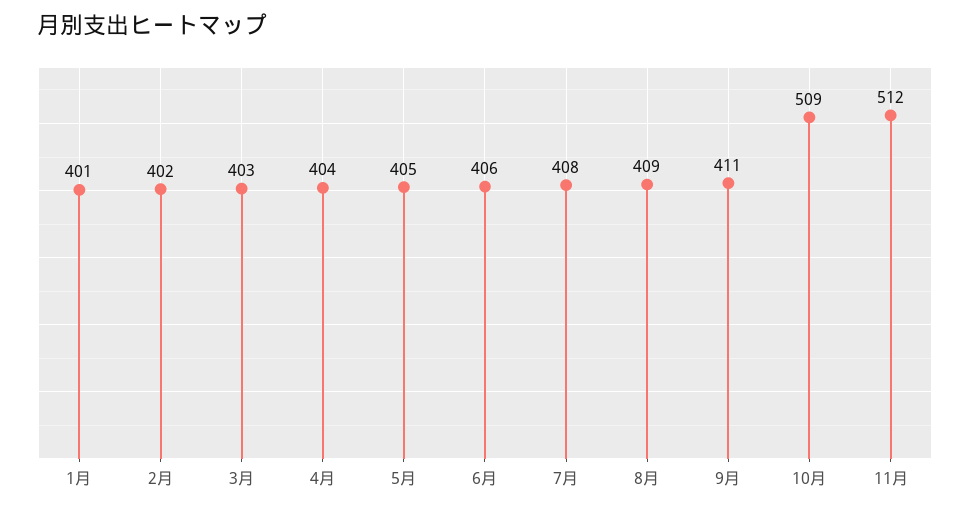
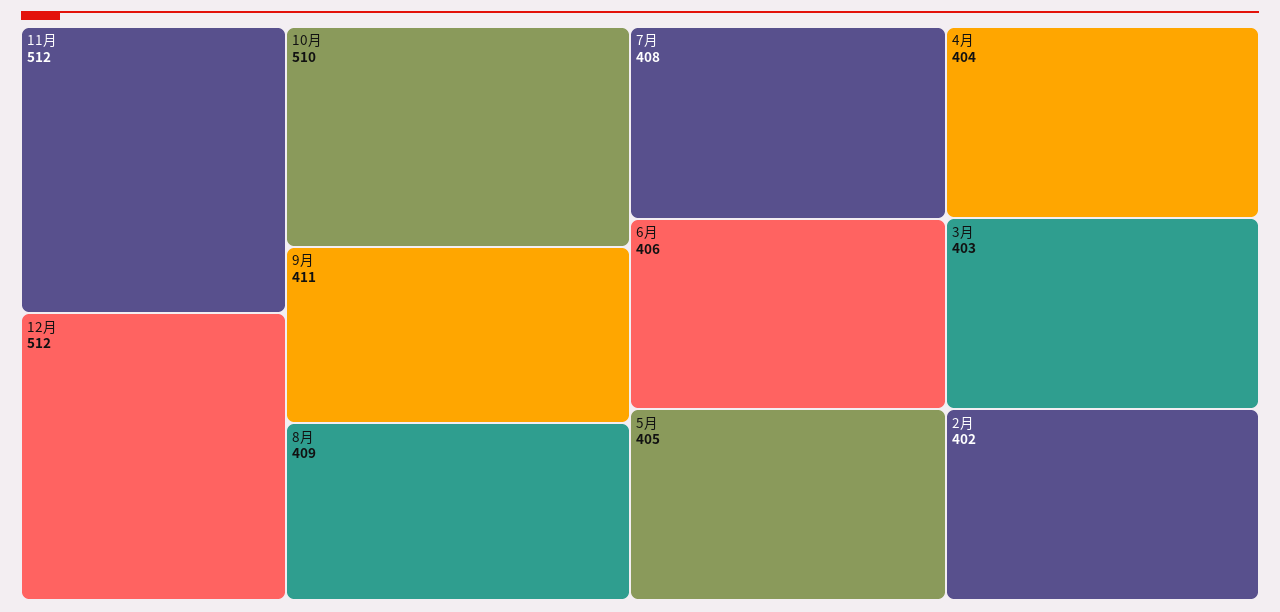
1月: 401 -> none
10月: 509 -> 510
12月: none -> 512

